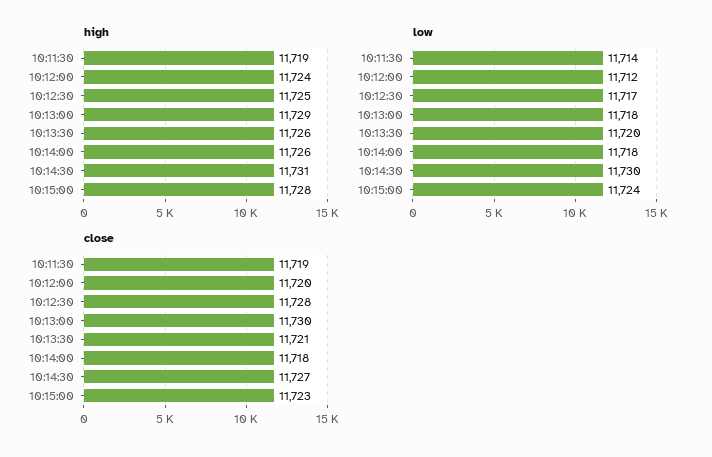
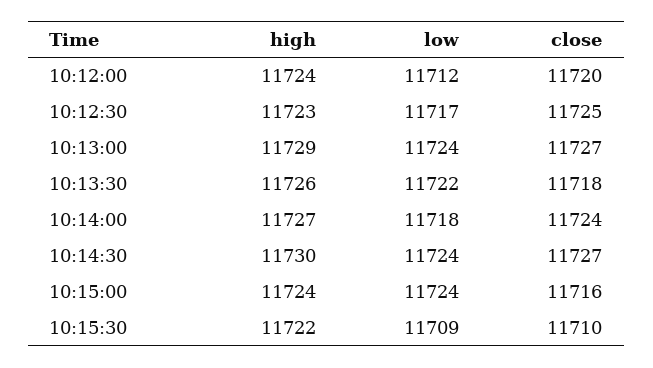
high, 10:11:30: 11719 -> none
high, 10:12:30: 11725 -> 11723
high, 10:14:00: 11726 -> 11727
high, 10:14:30: 11731 -> 11730
high, 10:15:00: 11728 -> 11724
low, 10:11:30: 11714 -> none
low, 10:13:00: 11718 -> 11724
low, 10:13:30: 11720 -> 11722
low, 10:14:30: 11730 -> 11724
close, 10:11:30: 11719 -> none
close, 10:12:30: 11728 -> 11725
close, 10:13:00: 11730 -> 11727
close, 10:13:30: 11721 -> 11718
close, 10:14:00: 11718 -> 11724
close, 10:15:00: 11723 -> 11716
high, 10:15:30: none -> 11722
low, 10:15:30: none -> 11709
close, 10:15:30: none -> 11710

